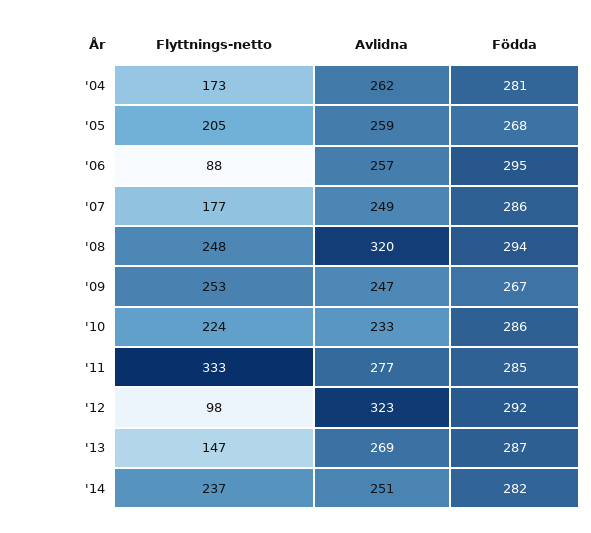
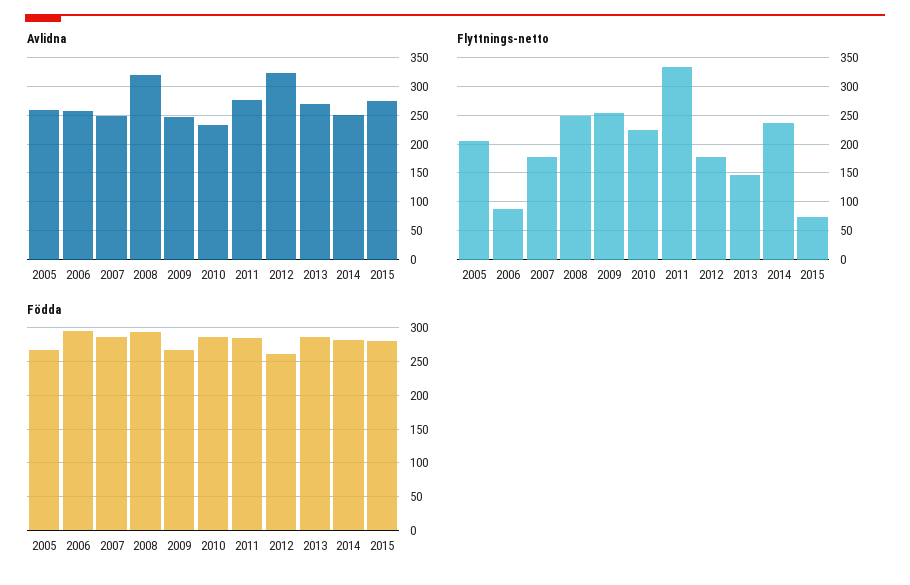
Flyttnings-netto, '04: 173 -> none
Avlidna, '04: 262 -> none
Födda, '04: 281 -> none
Flyttnings-netto, '12: 98 -> 175
Födda, '12: 292 -> 260
Avlidna, 2015: none -> 275
Flyttnings-netto, 2015: none -> 75
Födda, 2015: none -> 280

